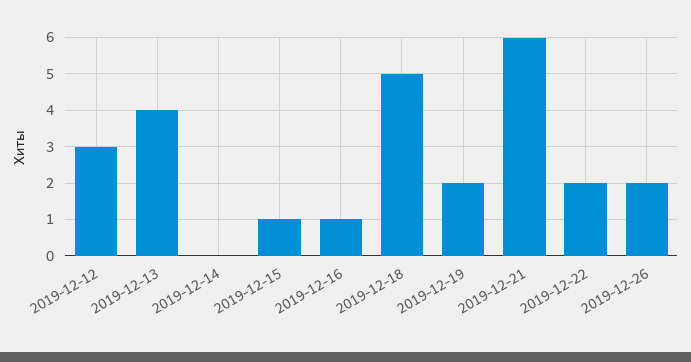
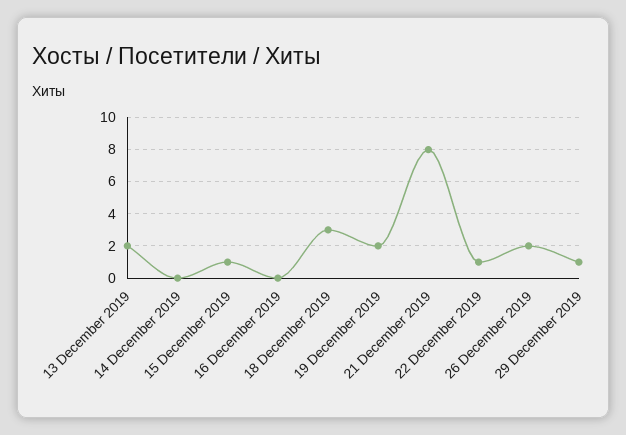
2019-12-12: 3 -> none
2019-12-13: 4 -> 2
2019-12-16: 1 -> 0
2019-12-18: 5 -> 3
2019-12-21: 6 -> 8
2019-12-22: 2 -> 1
29 December 2019: none -> 1

